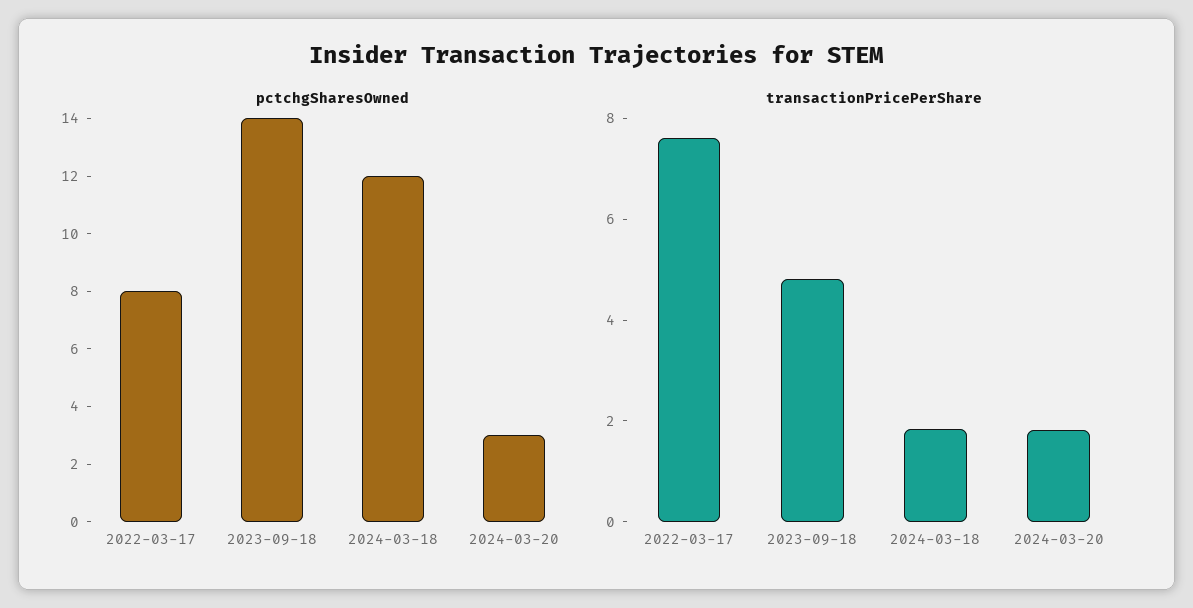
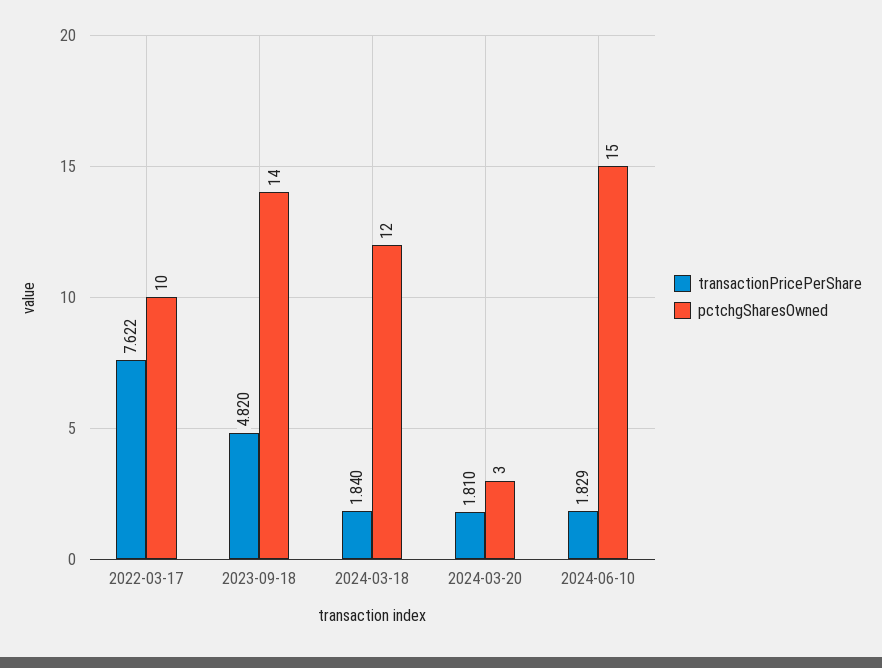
pctchgSharesOwned, 2022-03-17: 8 -> 10
transactionPricePerShare, 2024-06-10: none -> 1.829
pctchgSharesOwned, 2024-06-10: none -> 15

